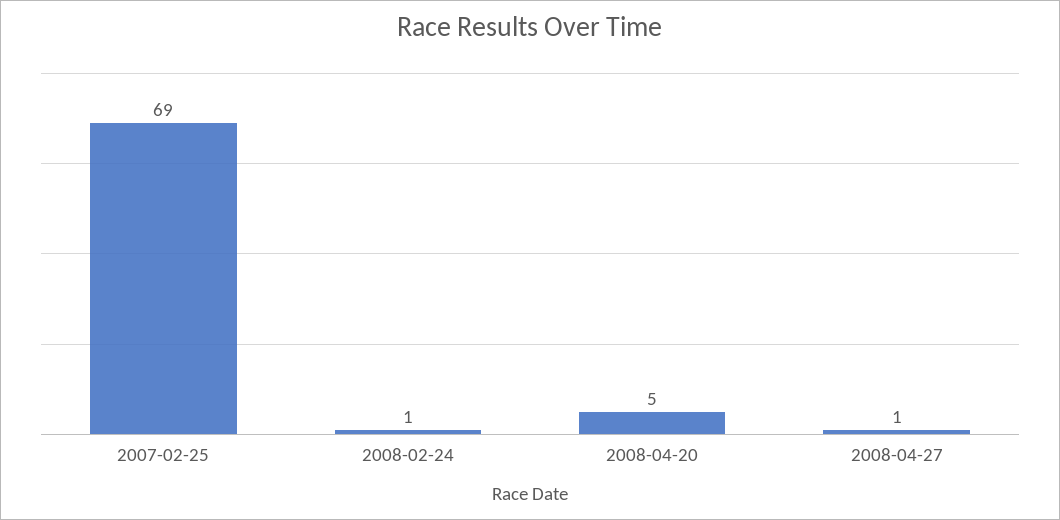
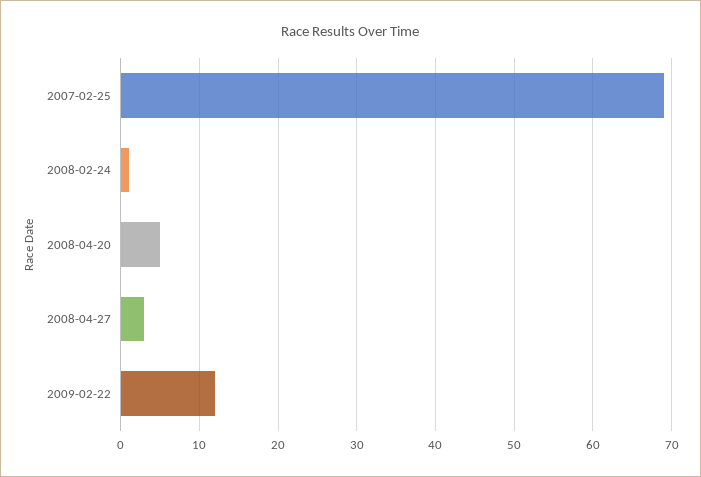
2008-04-27: 1 -> 3
2009-02-22: none -> 12

